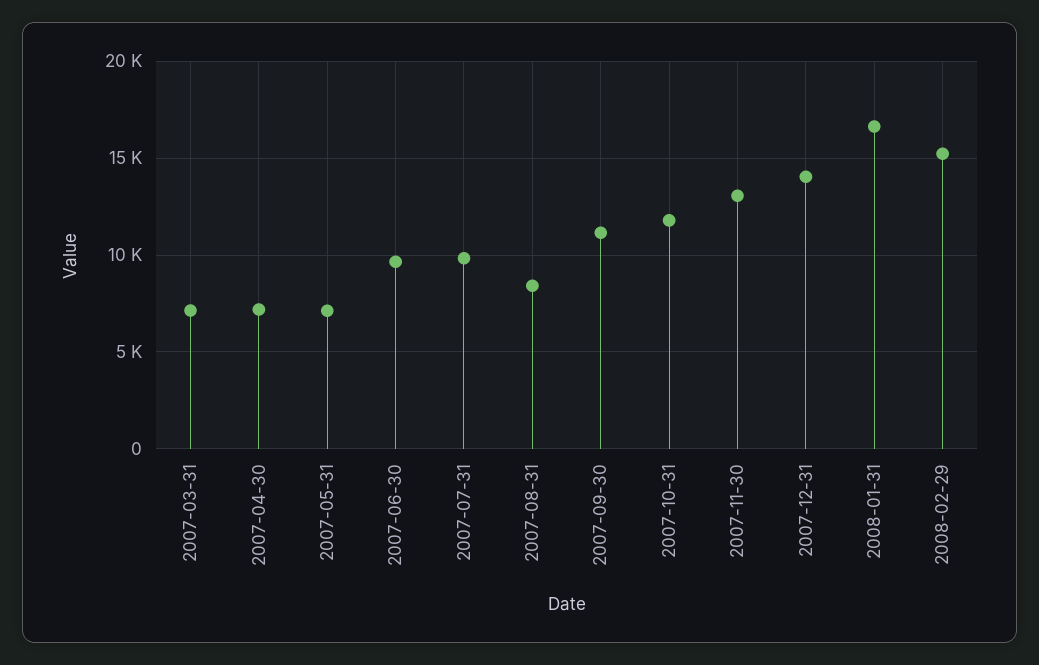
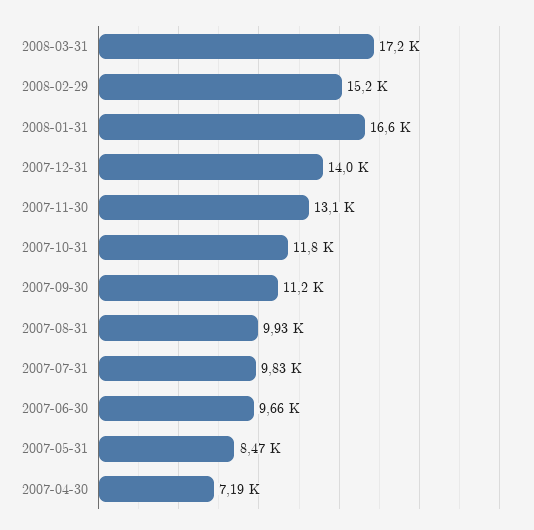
2007-03-31: 7000 -> none
2007-05-31: 7000 -> 8470
2007-08-31: 8500 -> 9930
2008-03-31: none -> 17200

